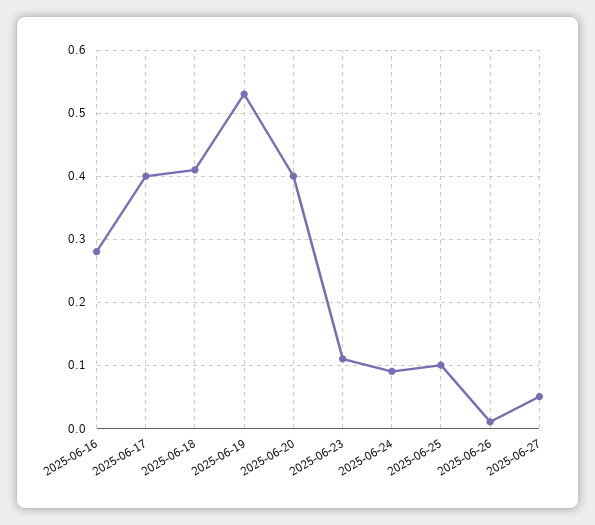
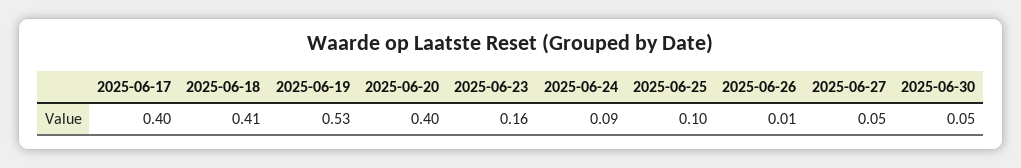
2025-06-16: 0.28 -> none
2025-06-23: 0.11 -> 0.16
2025-06-30: none -> 0.05

